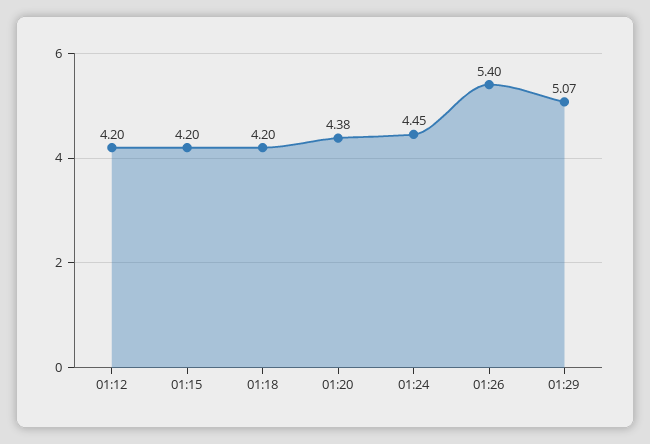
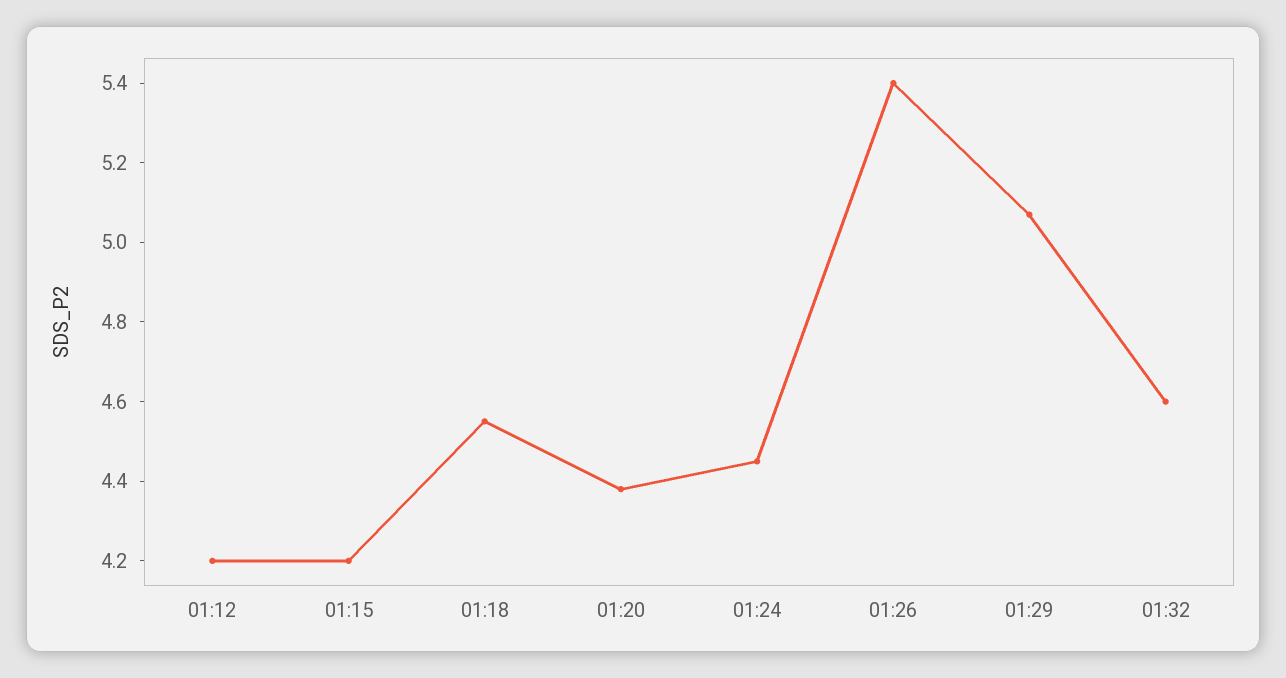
01:18: 4.2 -> 4.55
01:32: none -> 4.6

